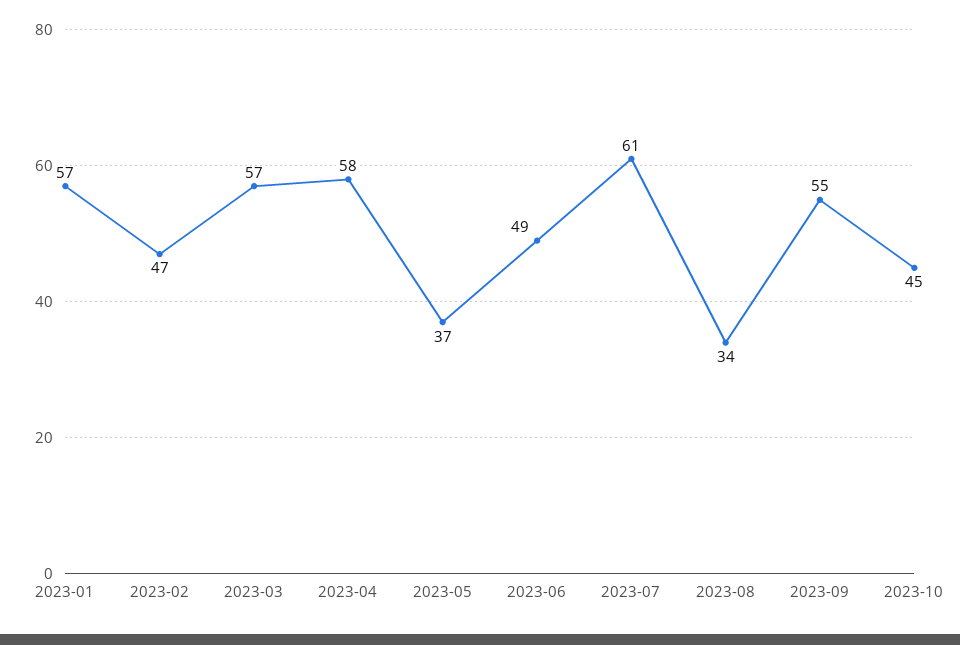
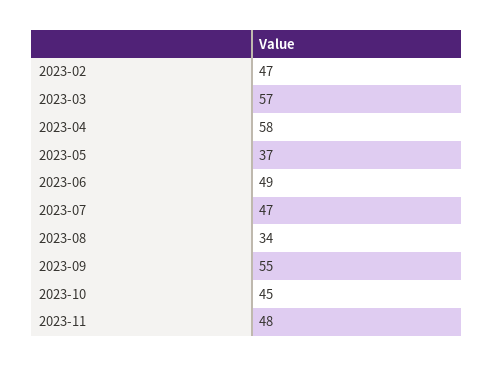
2023-01: 57 -> none
2023-07: 61 -> 47
2023-11: none -> 48

